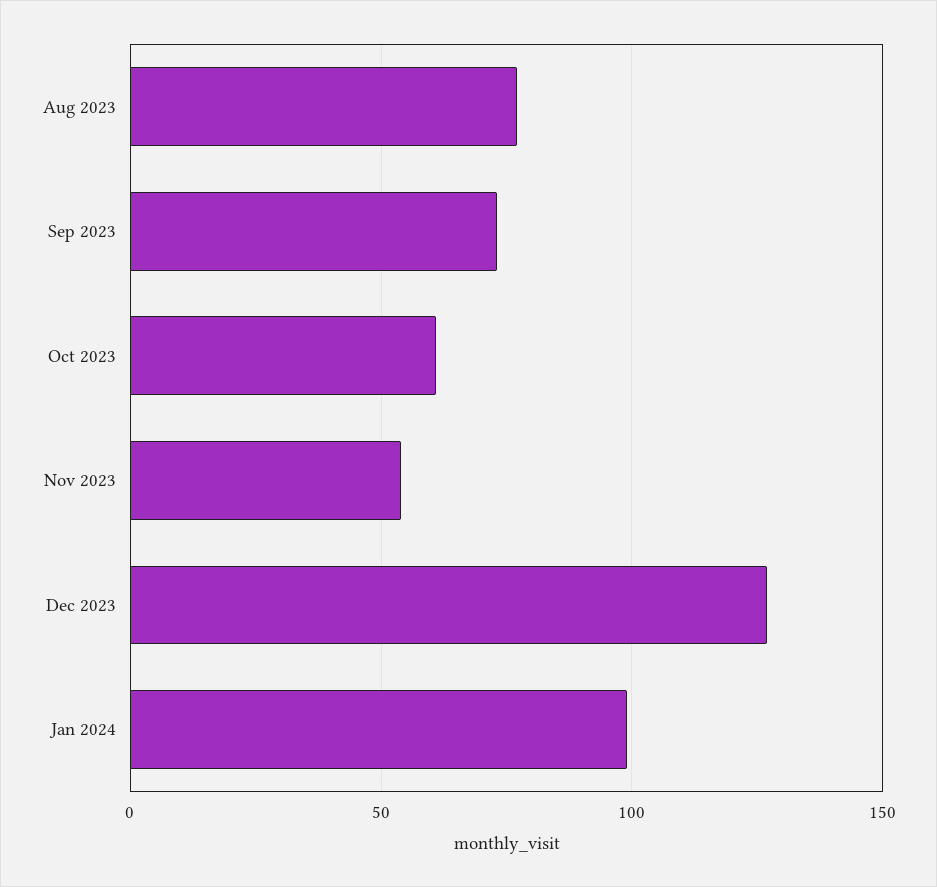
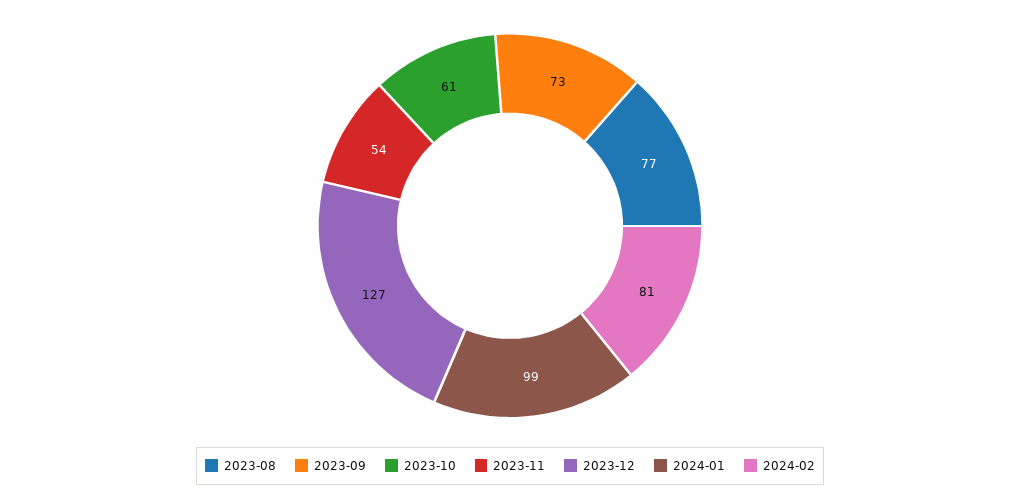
2024-02: none -> 81

